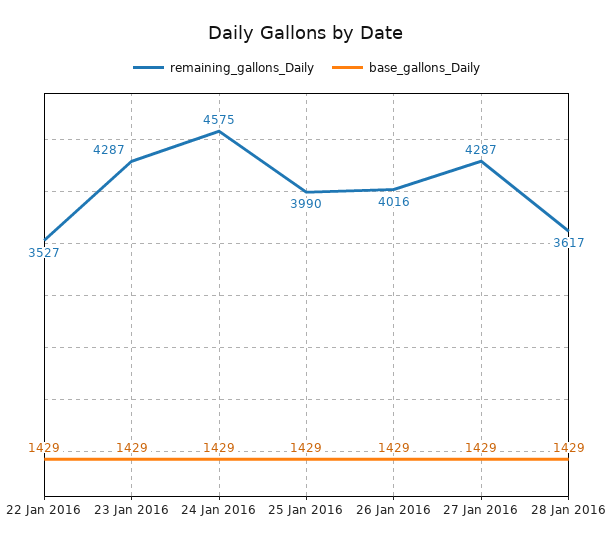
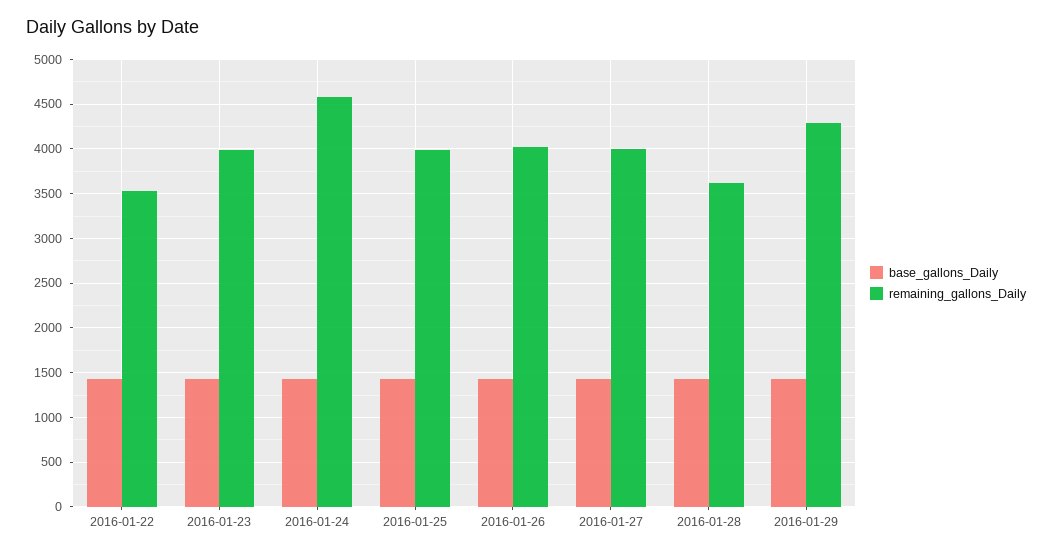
remaining_gallons_Daily, 23 Jan 2016: 4287 -> 4000
remaining_gallons_Daily, 27 Jan 2016: 4287 -> 4000
base_gallons_Daily, 2016-01-29: none -> 1400
remaining_gallons_Daily, 2016-01-29: none -> 4300

